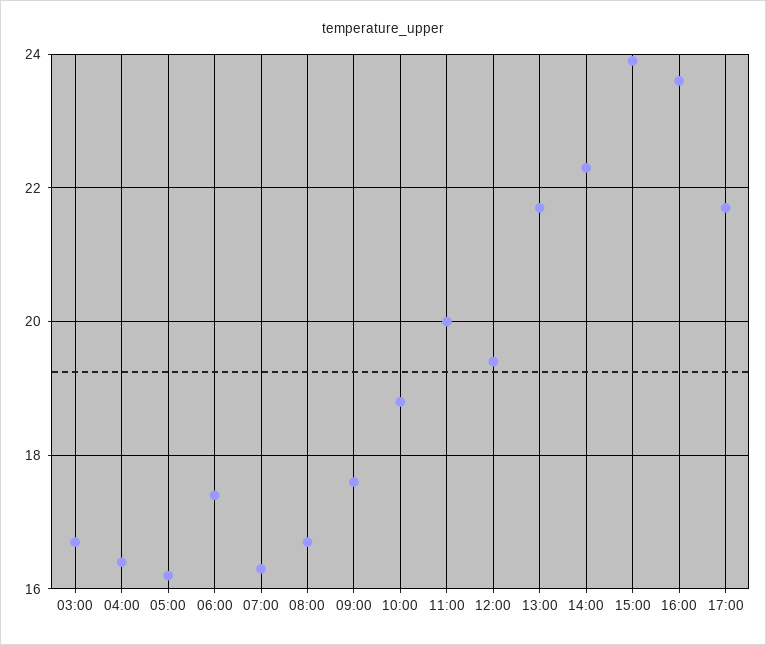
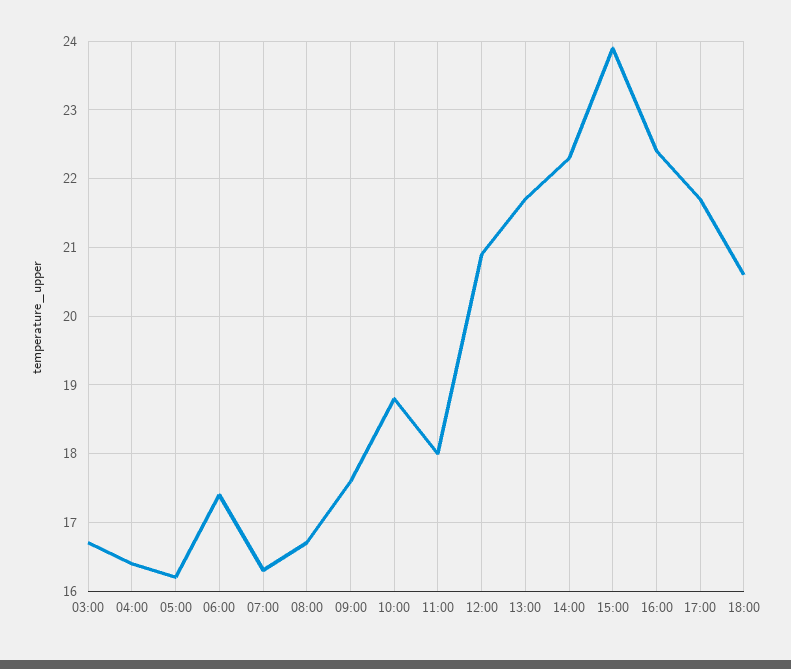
11:00: 20 -> 18
12:00: 19.5 -> 20.9
16:00: 23.5 -> 22.4
18:00: none -> 20.6

